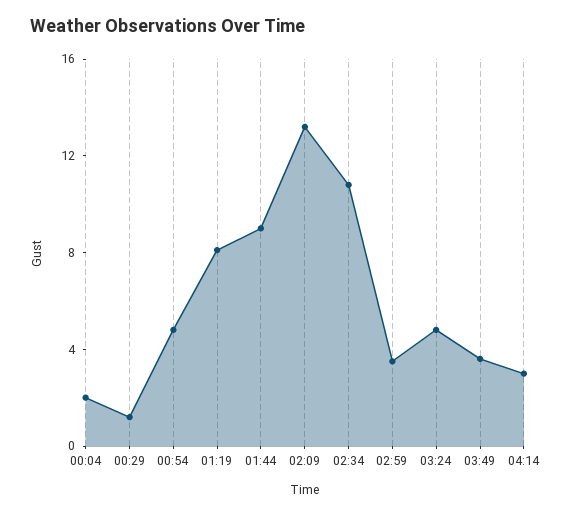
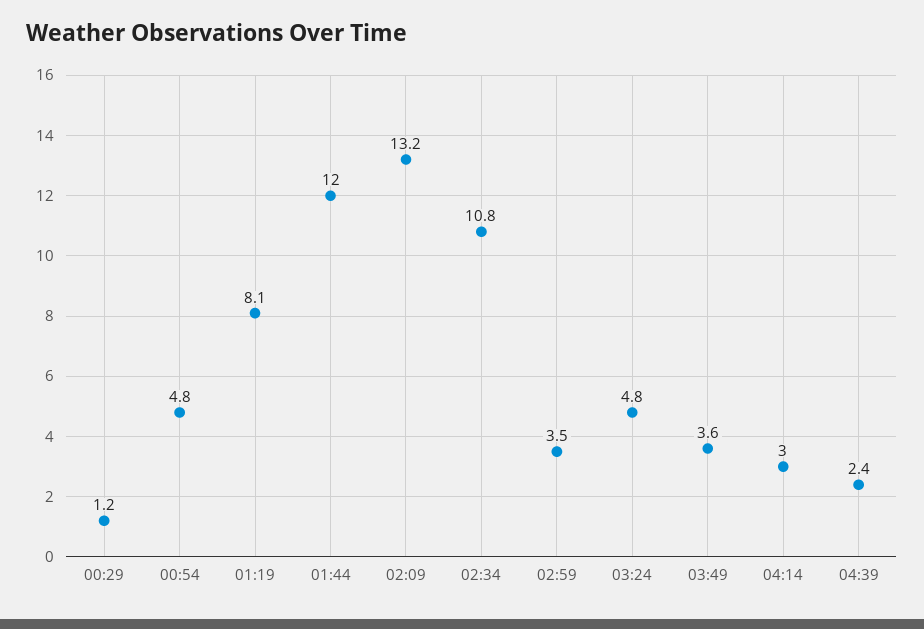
00:04: 2 -> none
01:44: 9 -> 12
04:39: none -> 2.4

